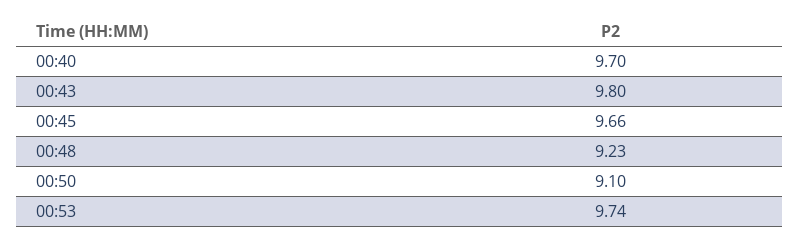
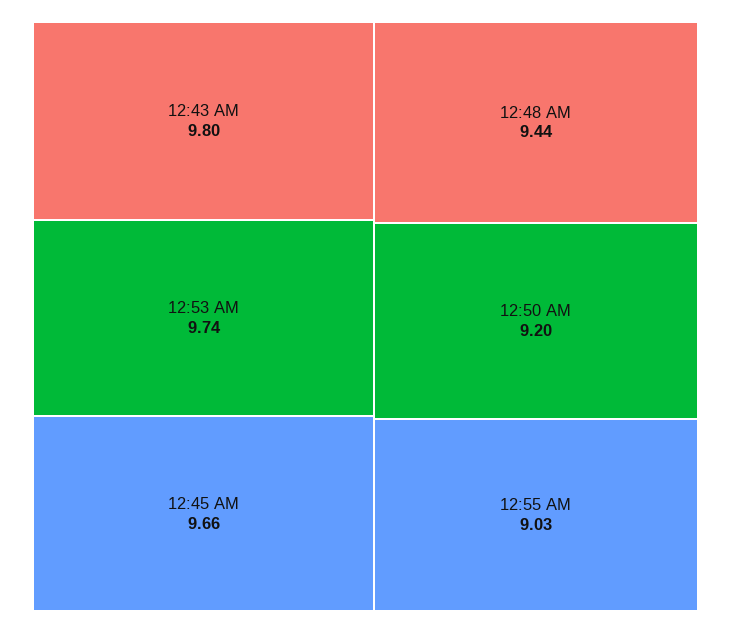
00:40: 9.7 -> none
00:48: 9.23 -> 9.44
00:50: 9.1 -> 9.2
12:55 AM: none -> 9.03

